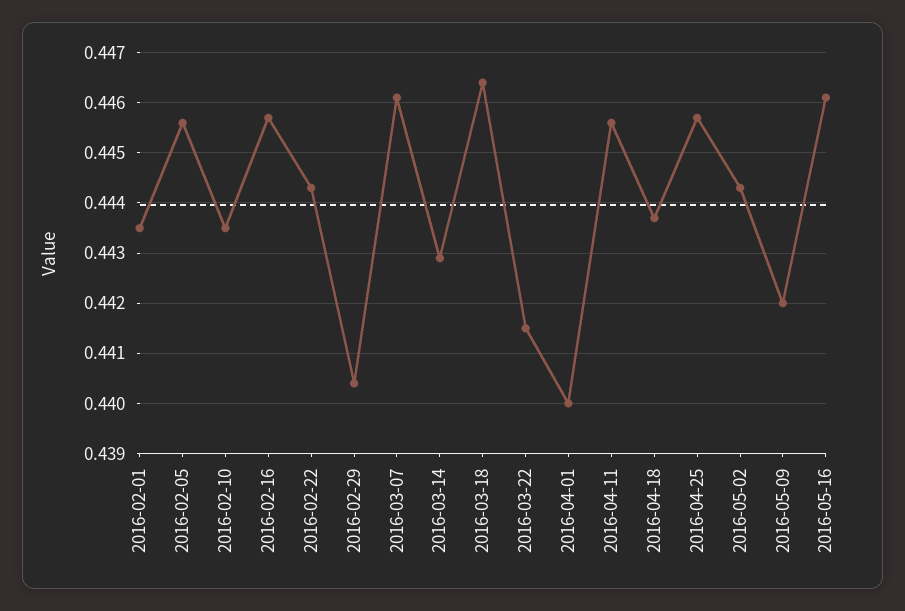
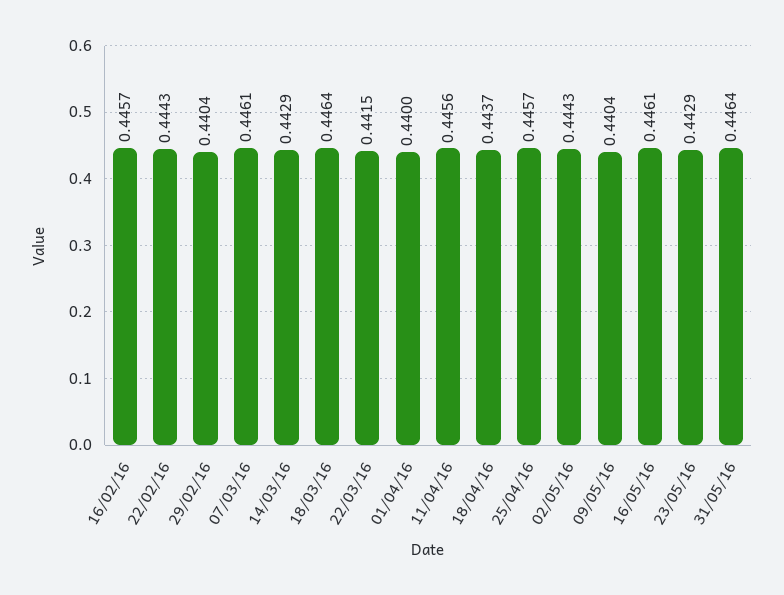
2016-02-01: 0.4435 -> none
2016-02-05: 0.4455 -> none
2016-02-10: 0.4435 -> none
2016-05-09: 0.442 -> 0.4404
23/05/16: none -> 0.4429
31/05/16: none -> 0.4464

